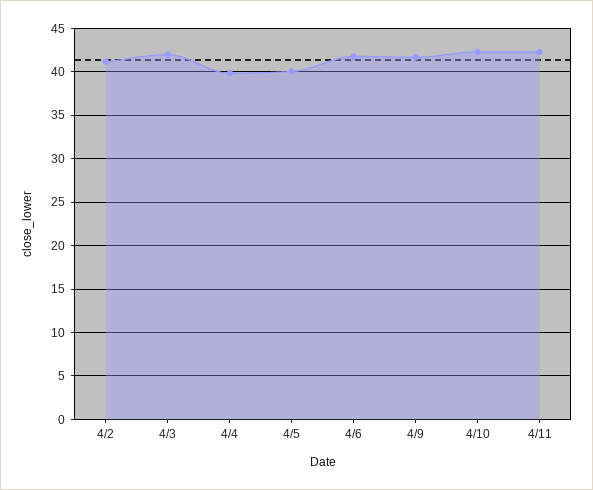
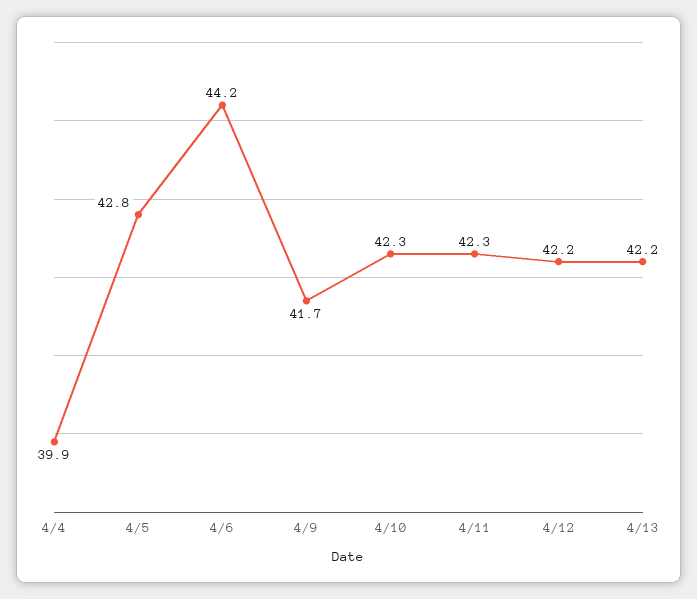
4/2: 41 -> none
4/3: 42 -> none
4/5: 40 -> 42.8
4/6: 42 -> 44.2
4/12: none -> 42.2
4/13: none -> 42.2

